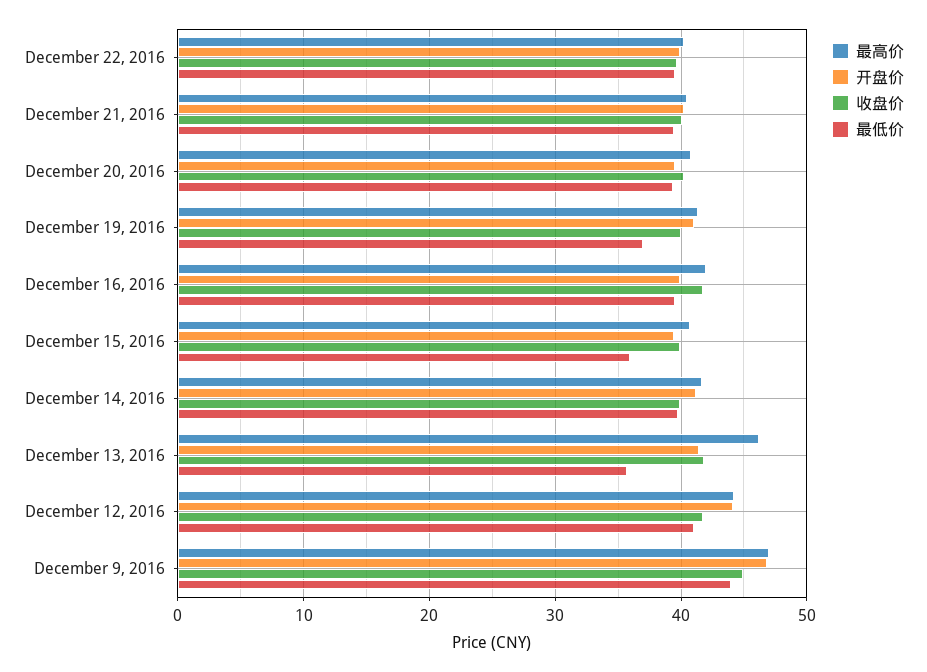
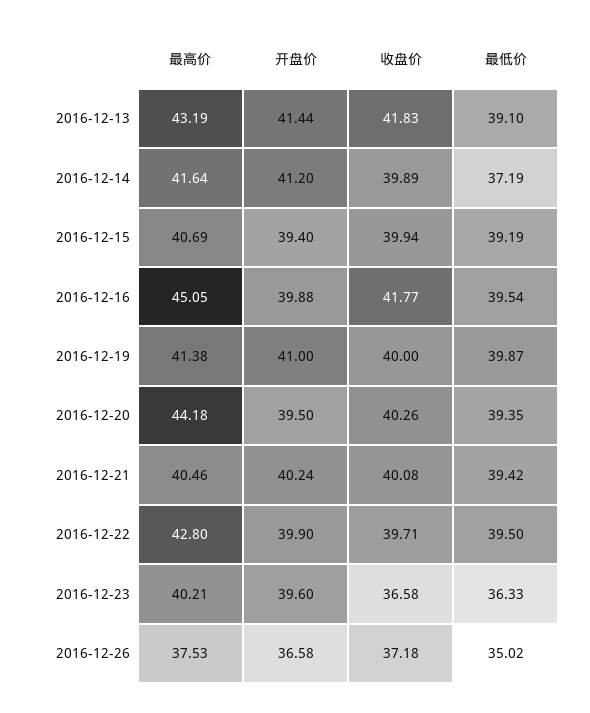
最高价, December 22, 2016: 40 -> 42.8
最高价, December 20, 2016: 41 -> 44.18
最低价, December 19, 2016: 37 -> 39.87
最高价, December 16, 2016: 42 -> 45.05
最低价, December 15, 2016: 36 -> 39.19
最低价, December 14, 2016: 40 -> 37.19
最高价, December 13, 2016: 46 -> 43.19
最低价, December 13, 2016: 36 -> 39.1
最高价, December 12, 2016: 44 -> none
开盘价, December 12, 2016: 44 -> none
收盘价, December 12, 2016: 42 -> none
最低价, December 12, 2016: 41 -> none
最高价, December 9, 2016: 47 -> none
开盘价, December 9, 2016: 47 -> none
收盘价, December 9, 2016: 45 -> none
最低价, December 9, 2016: 44 -> none
最高价, 2016-12-23: none -> 40.21
开盘价, 2016-12-23: none -> 39.6
收盘价, 2016-12-23: none -> 36.58
最低价, 2016-12-23: none -> 36.33
最高价, 2016-12-26: none -> 37.53
开盘价, 2016-12-26: none -> 36.58
收盘价, 2016-12-26: none -> 37.18
最低价, 2016-12-26: none -> 35.02

